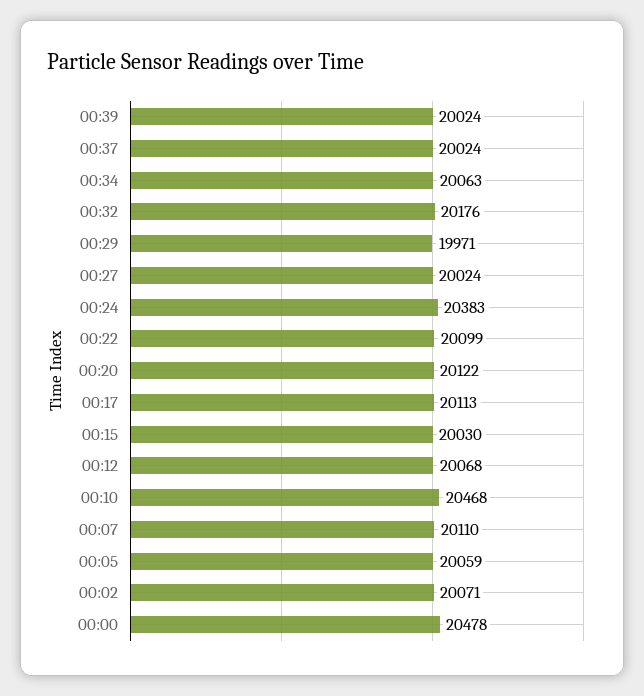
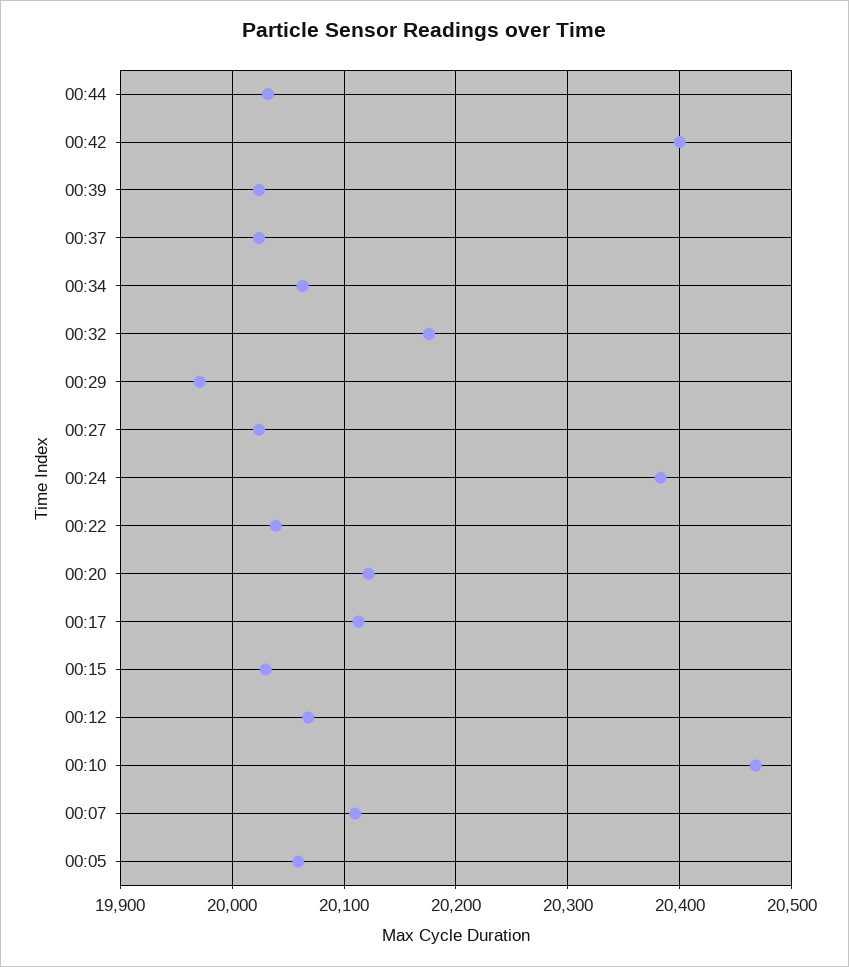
00:22: 20099 -> 20040
00:02: 20071 -> none
00:00: 20478 -> none
00:44: none -> 20030
00:42: none -> 20400

